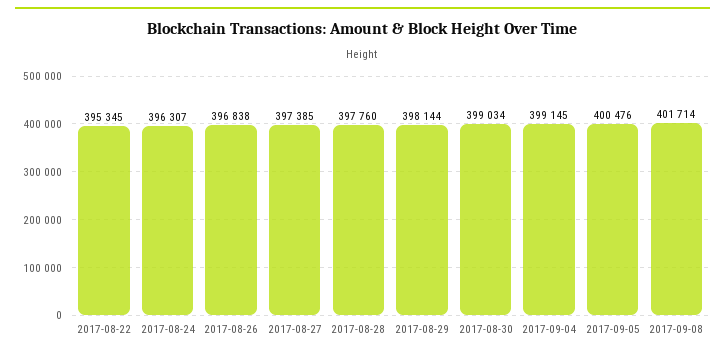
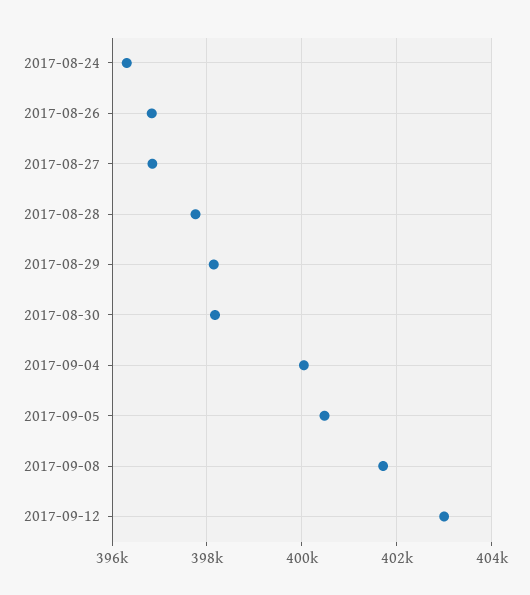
2017-08-22: 395345 -> none
2017-08-27: 397385 -> 396800
2017-08-30: 399034 -> 398200
2017-09-04: 399145 -> 400000
2017-09-12: none -> 403000

